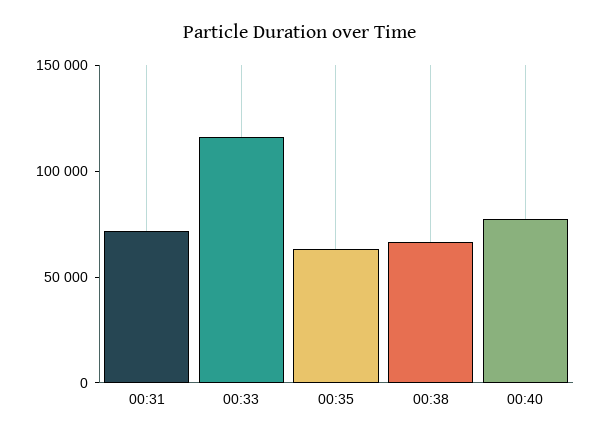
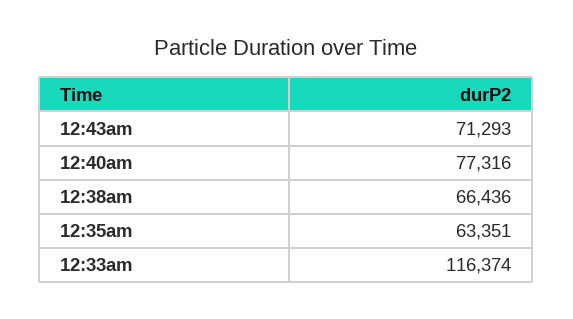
00:31: 70000 -> none
12:43am: none -> 71293

